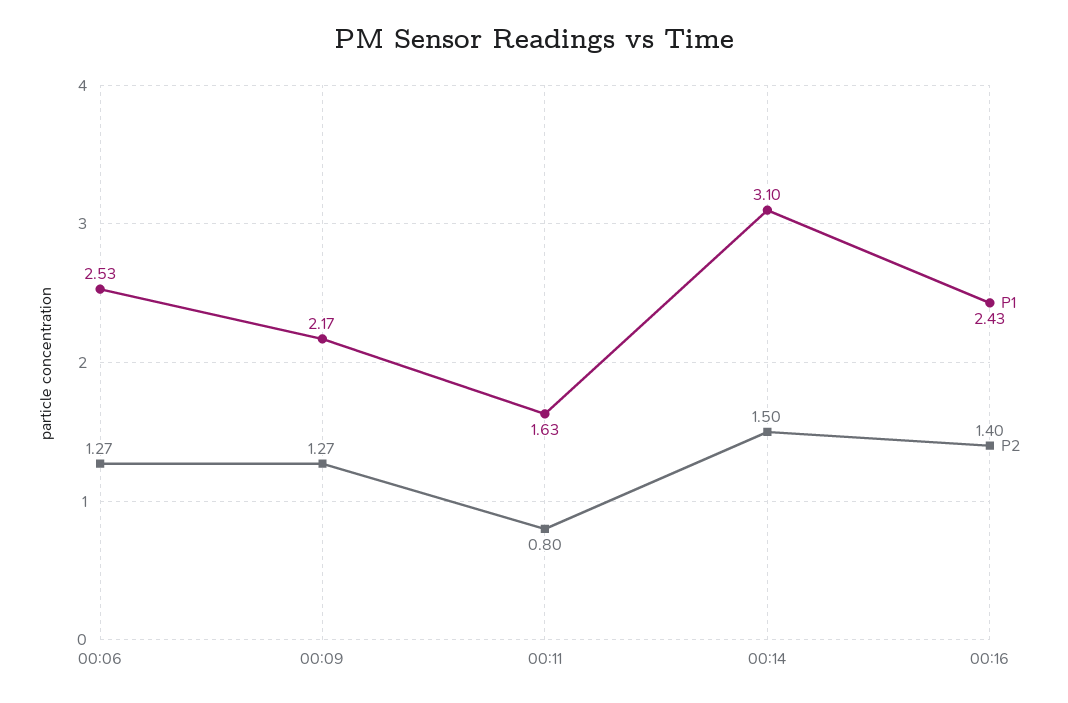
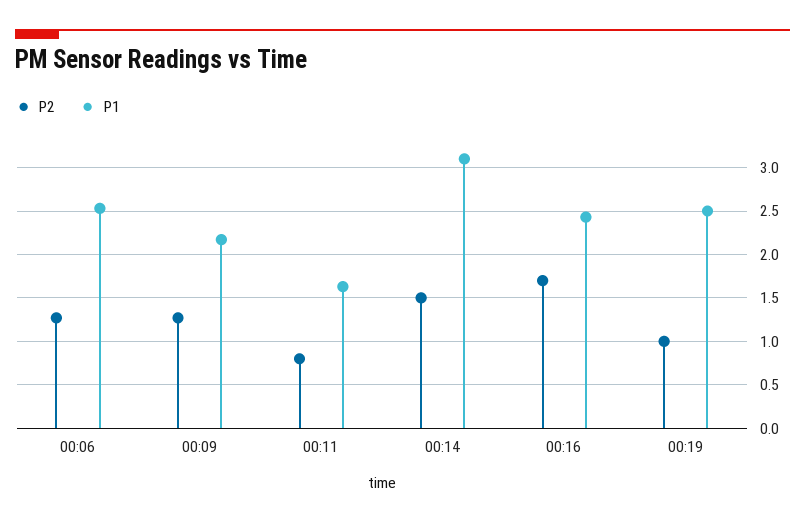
P2, 00:16: 1.4 -> 1.7
P2, 00:19: none -> 1
P1, 00:19: none -> 2.5

